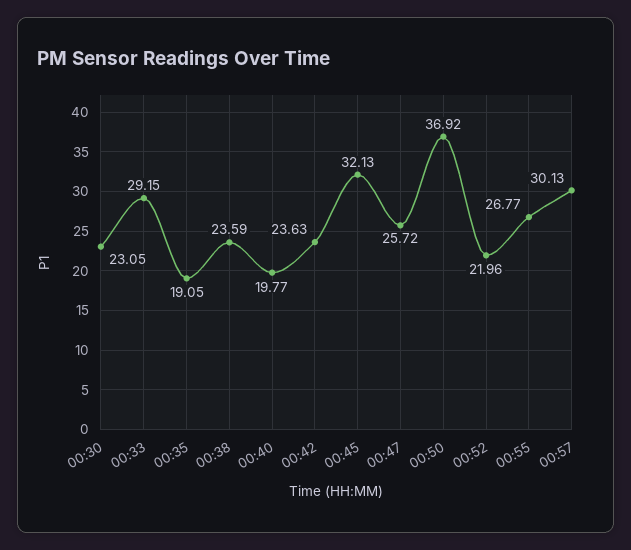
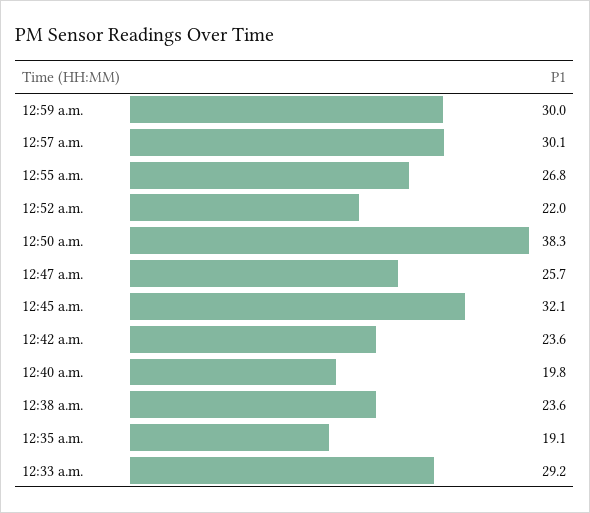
00:30: 23.05 -> none
00:50: 36.92 -> 38.3
12:59 a.m.: none -> 30

